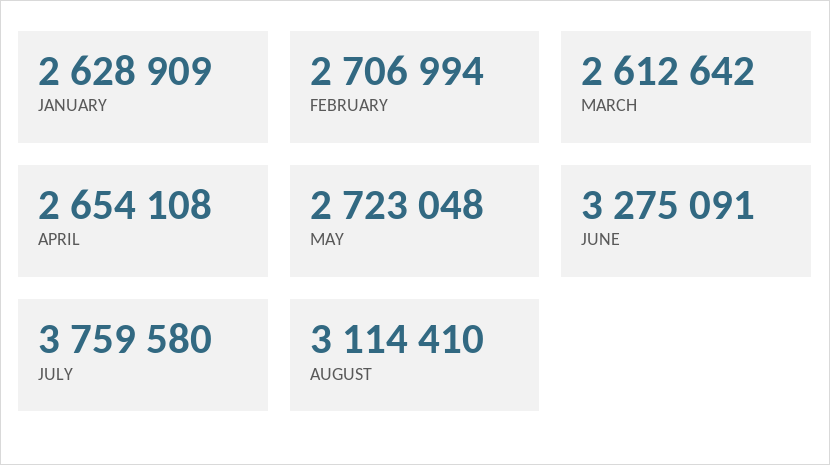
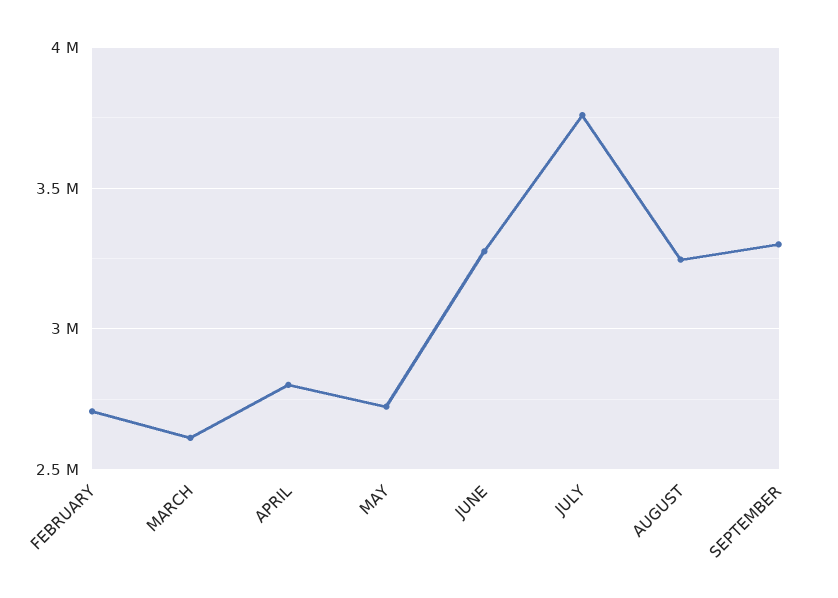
JANUARY: 2628909 -> none
APRIL: 2654108 -> 2800000
AUGUST: 3114410 -> 3250000
SEPTEMBER: none -> 3300000

